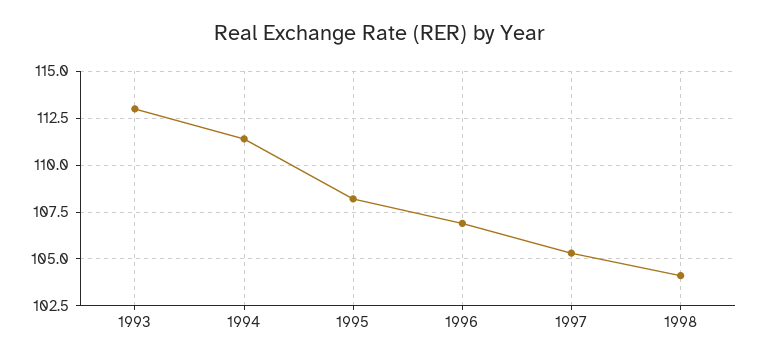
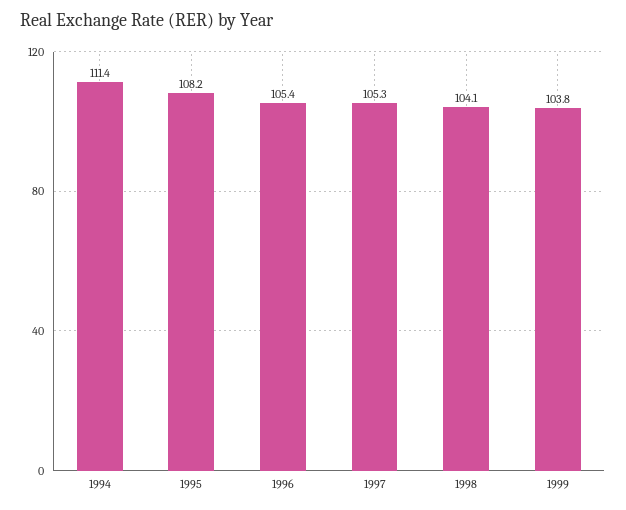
1993: 113 -> none
1996: 107 -> 105.4
1999: none -> 103.8

